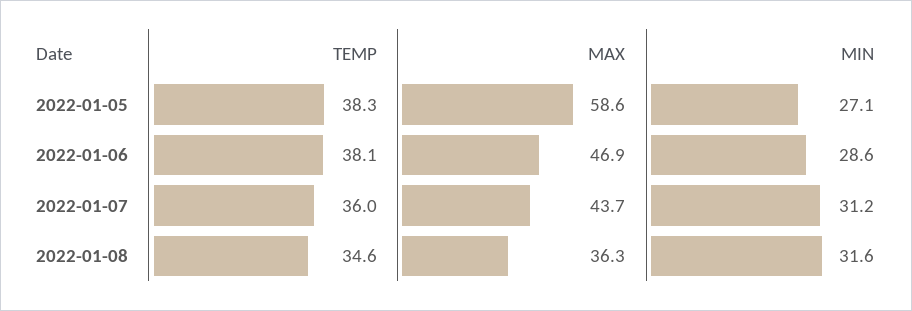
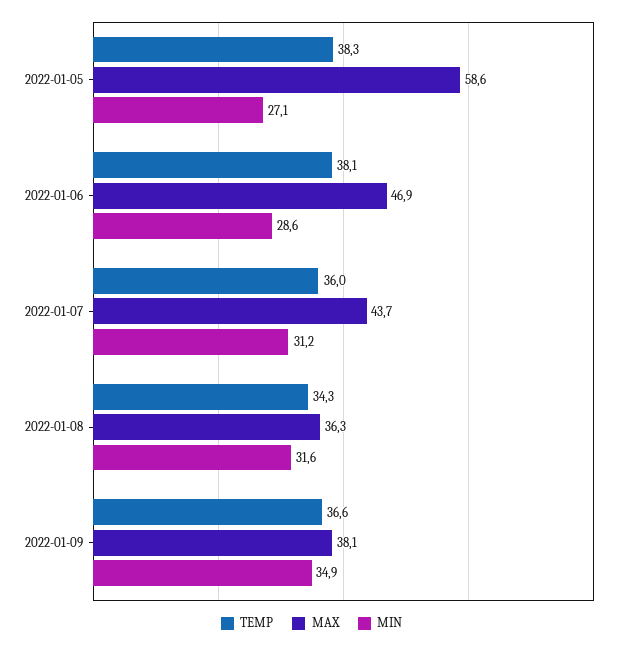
TEMP, 2022-01-08: 34.6 -> 34.3
TEMP, 2022-01-09: none -> 36.6
MAX, 2022-01-09: none -> 38.1
MIN, 2022-01-09: none -> 34.9

